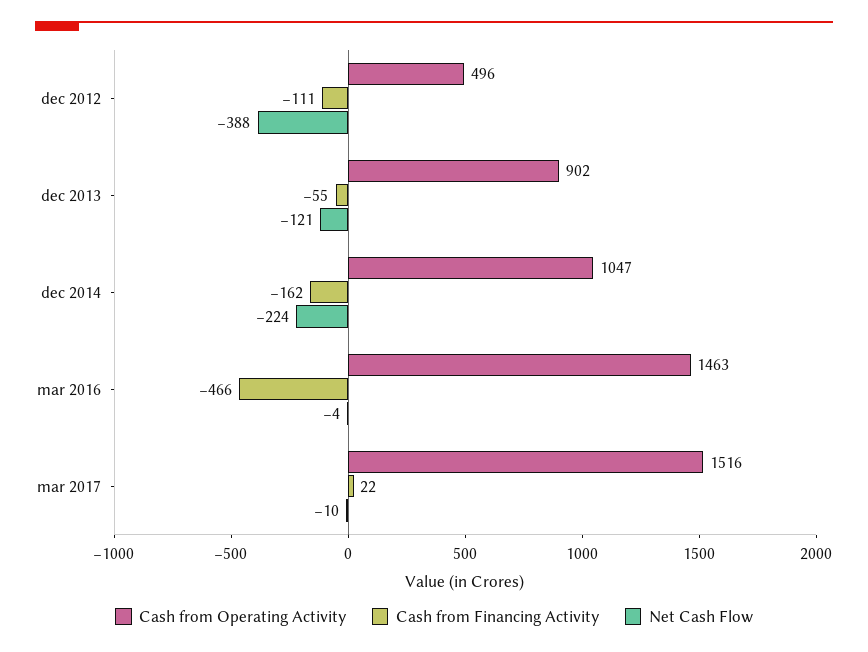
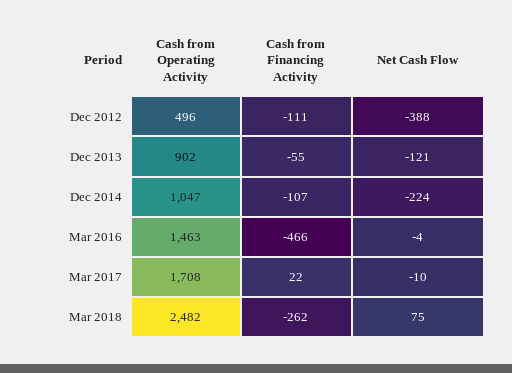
Cash from Financing Activity, dec 2014: -162 -> -107
Cash from Operating Activity, mar 2017: 1516 -> 1708
Cash from Operating Activity, Mar 2018: none -> 2482
Cash from Financing Activity, Mar 2018: none -> -262
Net Cash Flow, Mar 2018: none -> 75

